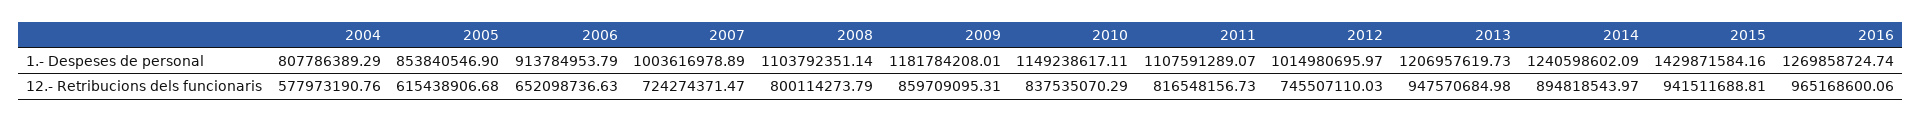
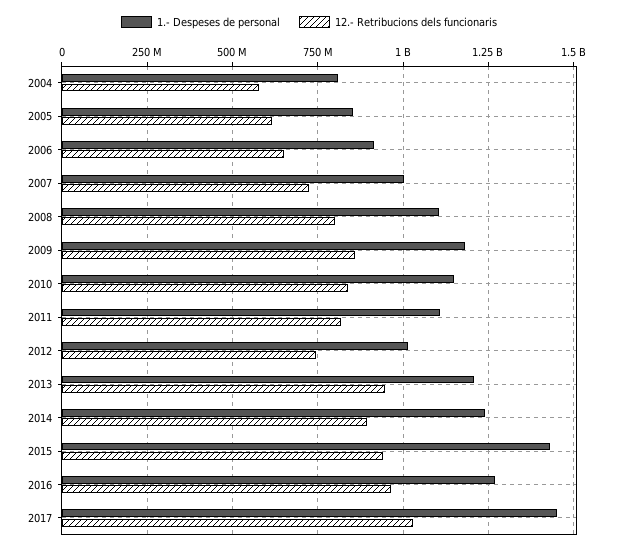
1.- Despeses de personal, 2017: none -> 1450000000
12.- Retribucions dels funcionaris, 2017: none -> 1025000000

